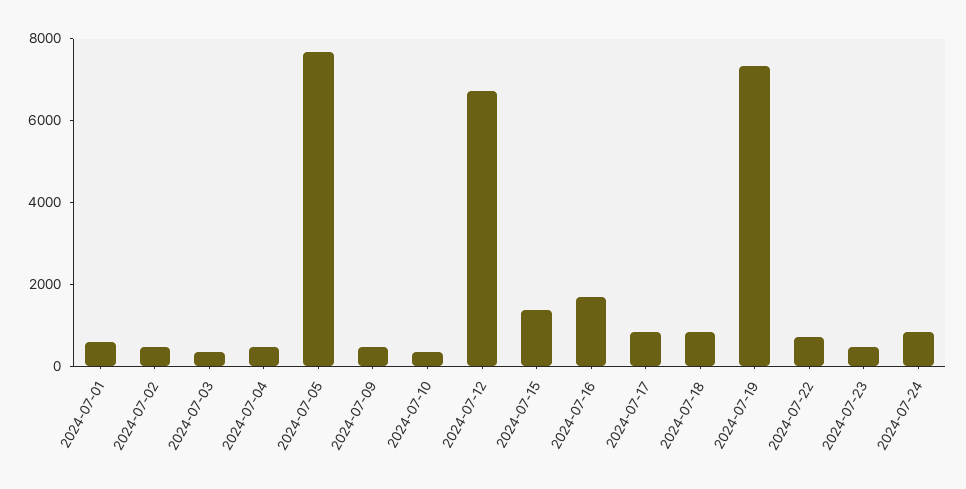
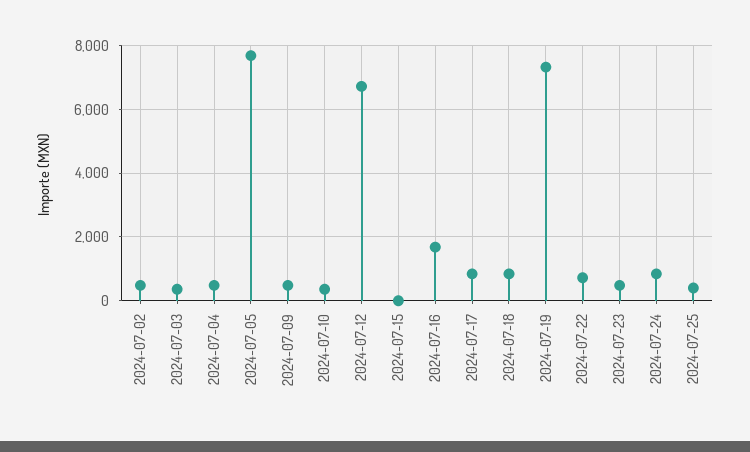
2024-07-01: 500 -> none
2024-07-15: 1500 -> 0
2024-07-25: none -> 400

